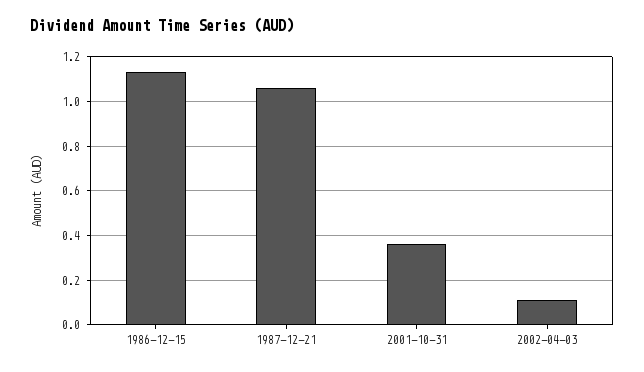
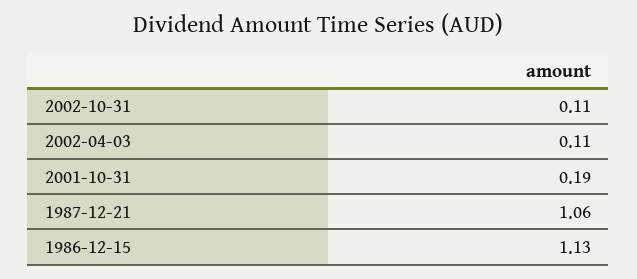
2001-10-31: 0.35 -> 0.19
2002-10-31: none -> 0.11

